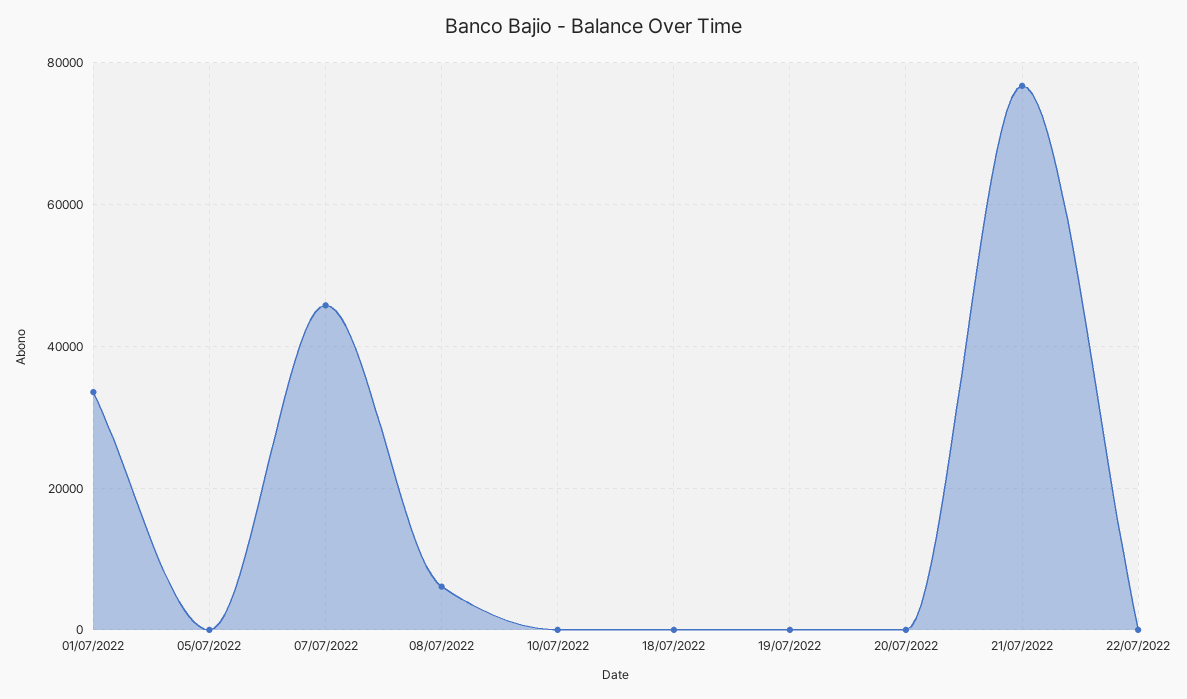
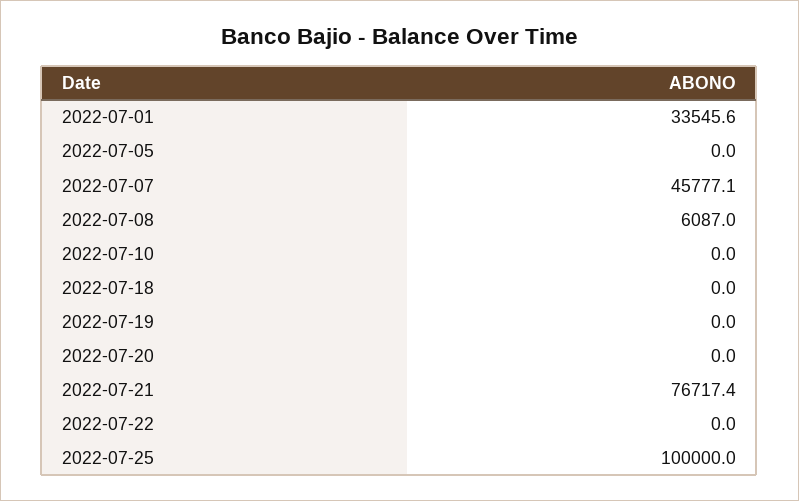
2022-07-25: none -> 100000

